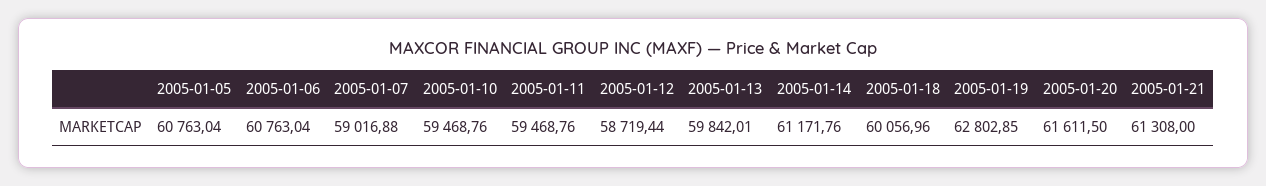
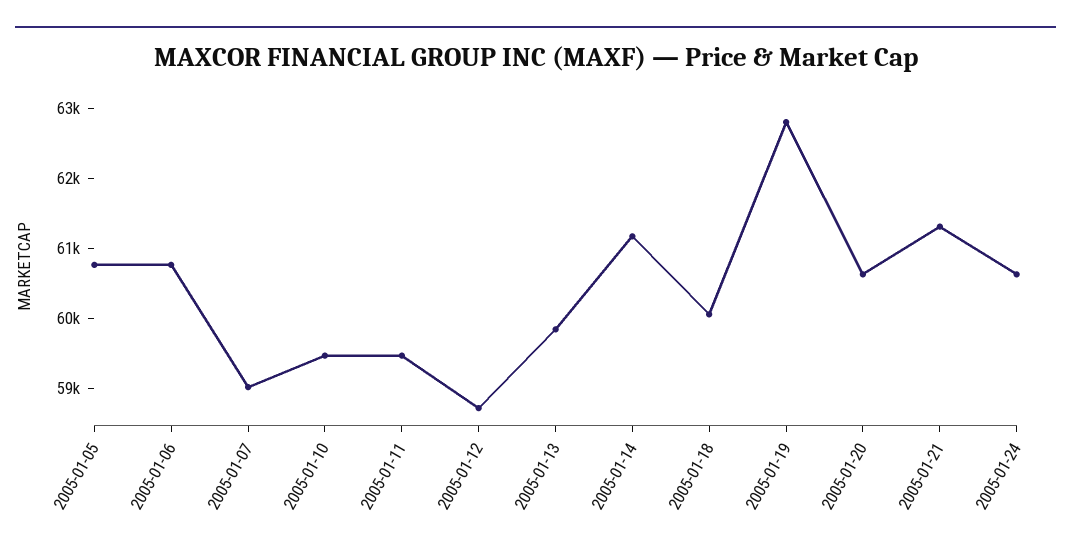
2005-01-20: 61611.5 -> 60600
2005-01-24: none -> 60600

